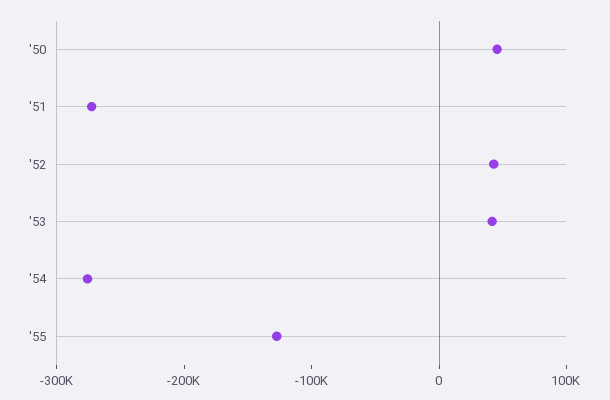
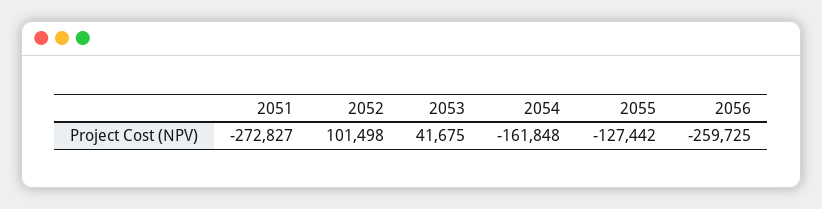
'50: 40000 -> none
'52: 40000 -> 101498
'54: -280000 -> -161848
2056: none -> -259725

